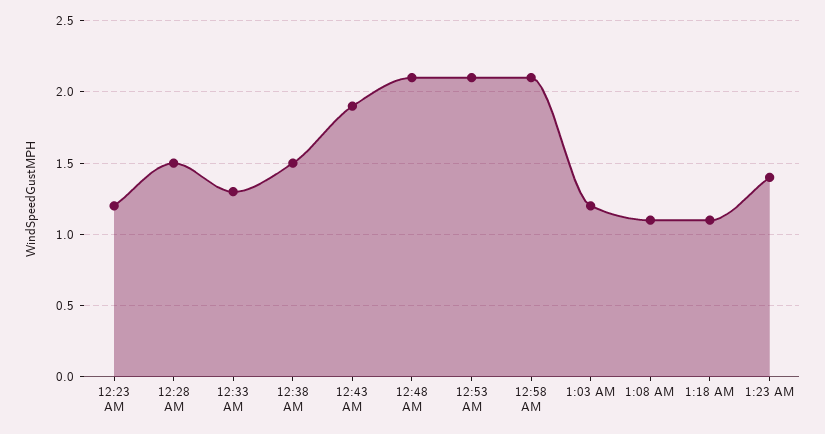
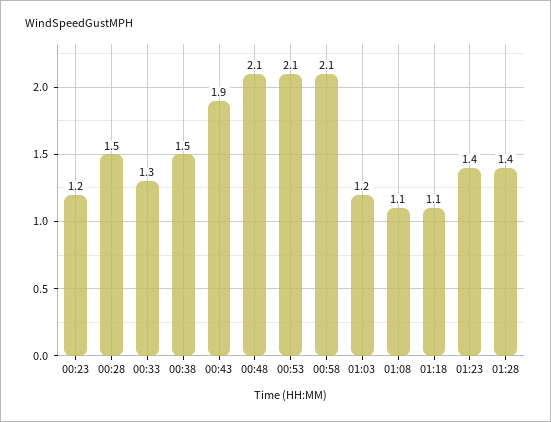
01:28: none -> 1.4

